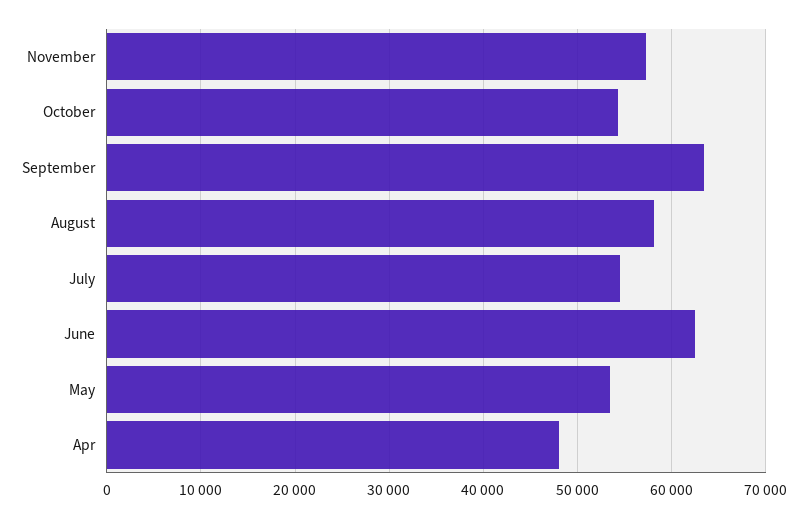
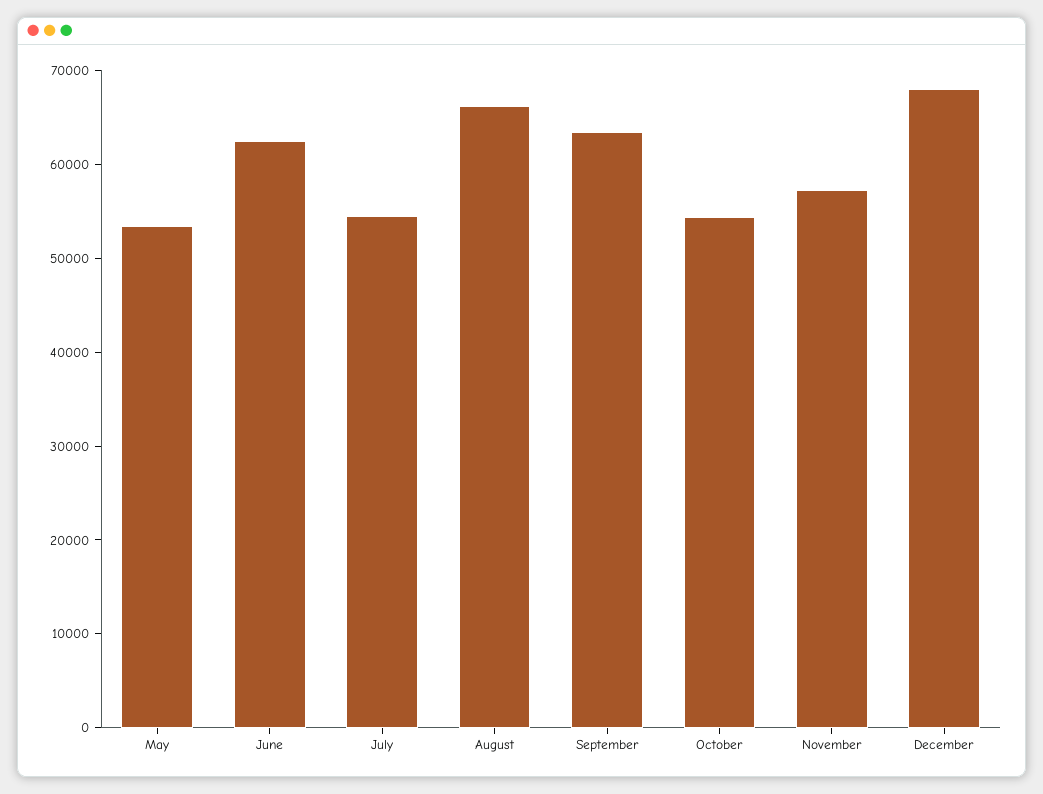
August: 58000 -> 66000
Apr: 48000 -> none
December: none -> 68000

